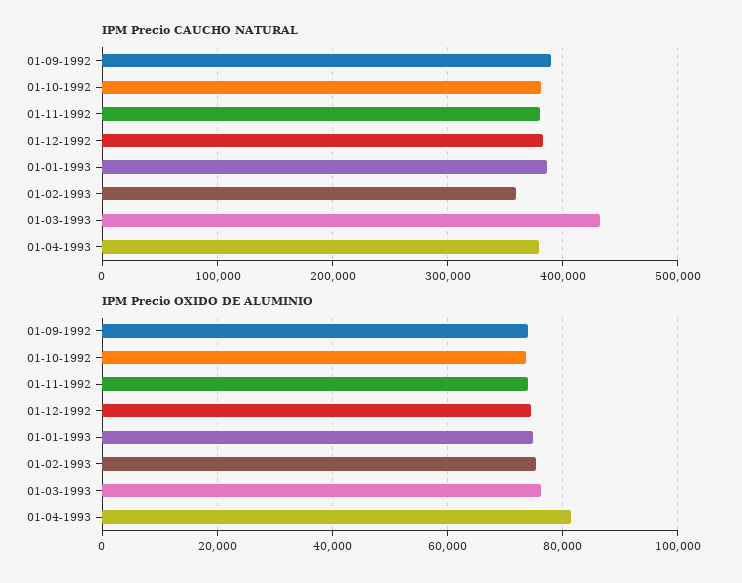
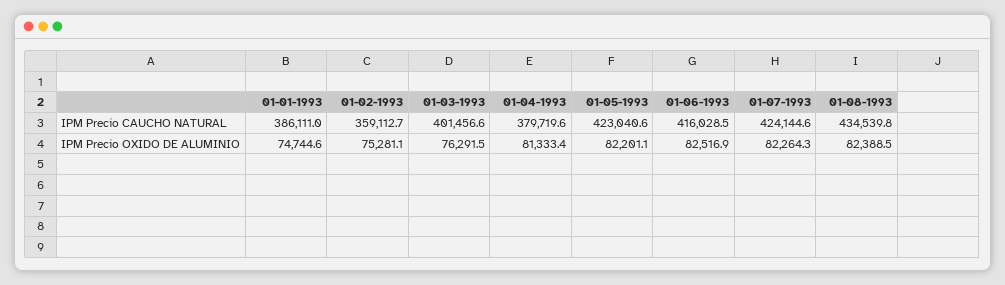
IPM Precio CAUCHO NATURAL, 01-09-1992: 390000 -> none
IPM Precio CAUCHO NATURAL, 01-10-1992: 380000 -> none
IPM Precio CAUCHO NATURAL, 01-11-1992: 380000 -> none
IPM Precio CAUCHO NATURAL, 01-12-1992: 380000 -> none
IPM Precio CAUCHO NATURAL, 01-03-1993: 430000 -> 401456.6
IPM Precio OXIDO DE ALUMINIO, 01-09-1992: 74000 -> none
IPM Precio OXIDO DE ALUMINIO, 01-10-1992: 74000 -> none
IPM Precio OXIDO DE ALUMINIO, 01-11-1992: 74000 -> none
IPM Precio OXIDO DE ALUMINIO, 01-12-1992: 74000 -> none
IPM Precio CAUCHO NATURAL, 01-05-1993: none -> 423040.6
IPM Precio CAUCHO NATURAL, 01-06-1993: none -> 416028.5
IPM Precio CAUCHO NATURAL, 01-07-1993: none -> 424144.6
IPM Precio CAUCHO NATURAL, 01-08-1993: none -> 434539.8
IPM Precio OXIDO DE ALUMINIO, 01-05-1993: none -> 82201.1
IPM Precio OXIDO DE ALUMINIO, 01-06-1993: none -> 82516.9
IPM Precio OXIDO DE ALUMINIO, 01-07-1993: none -> 82264.3
IPM Precio OXIDO DE ALUMINIO, 01-08-1993: none -> 82388.5

